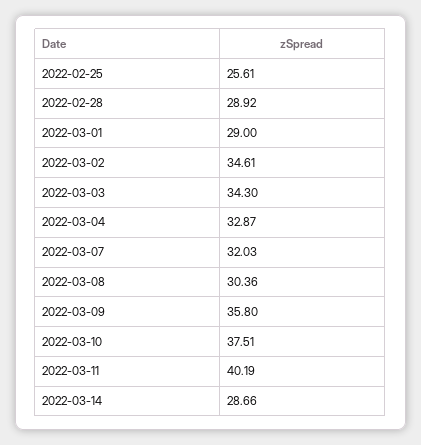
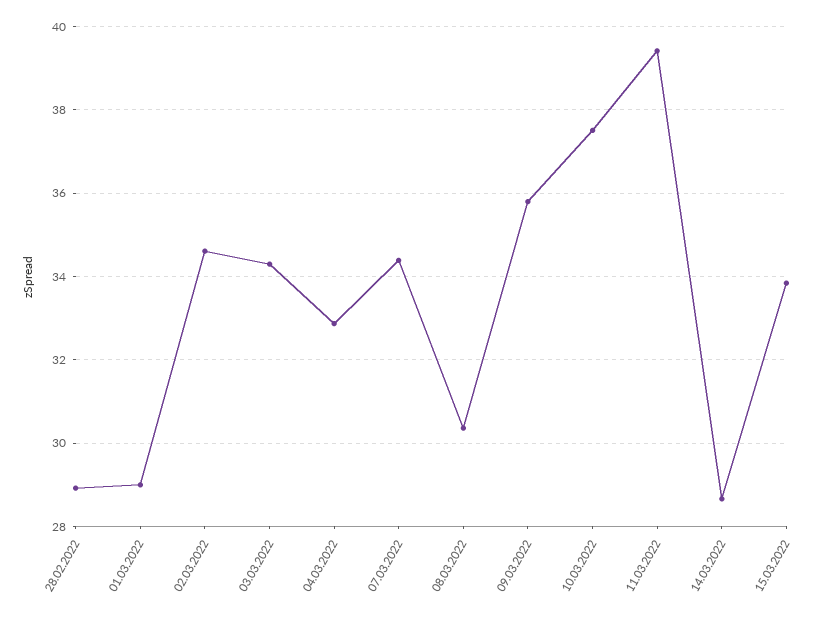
2022-02-25: 25.61 -> none
2022-03-07: 32.03 -> 34.4
2022-03-11: 40.19 -> 39.4
15.03.2022: none -> 33.8

